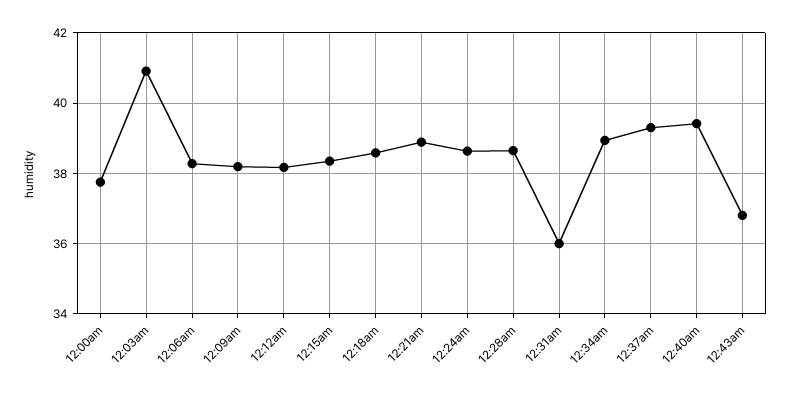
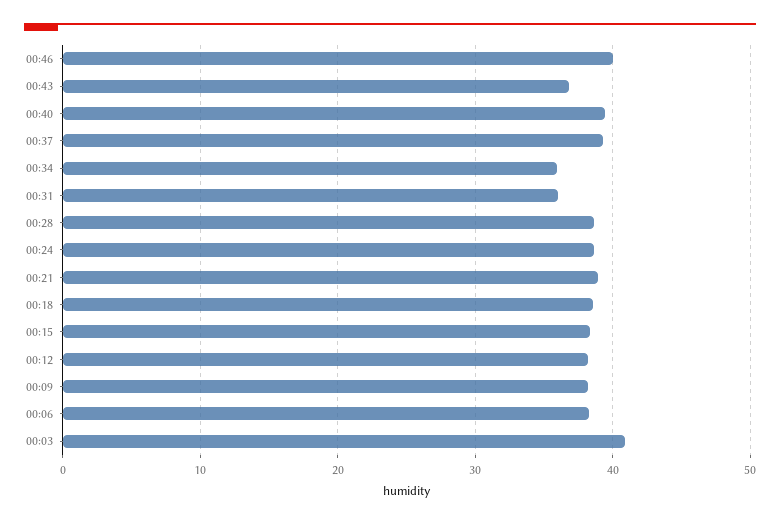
12:00am: 37.8 -> none
12:34am: 39 -> 36
00:46: none -> 40

